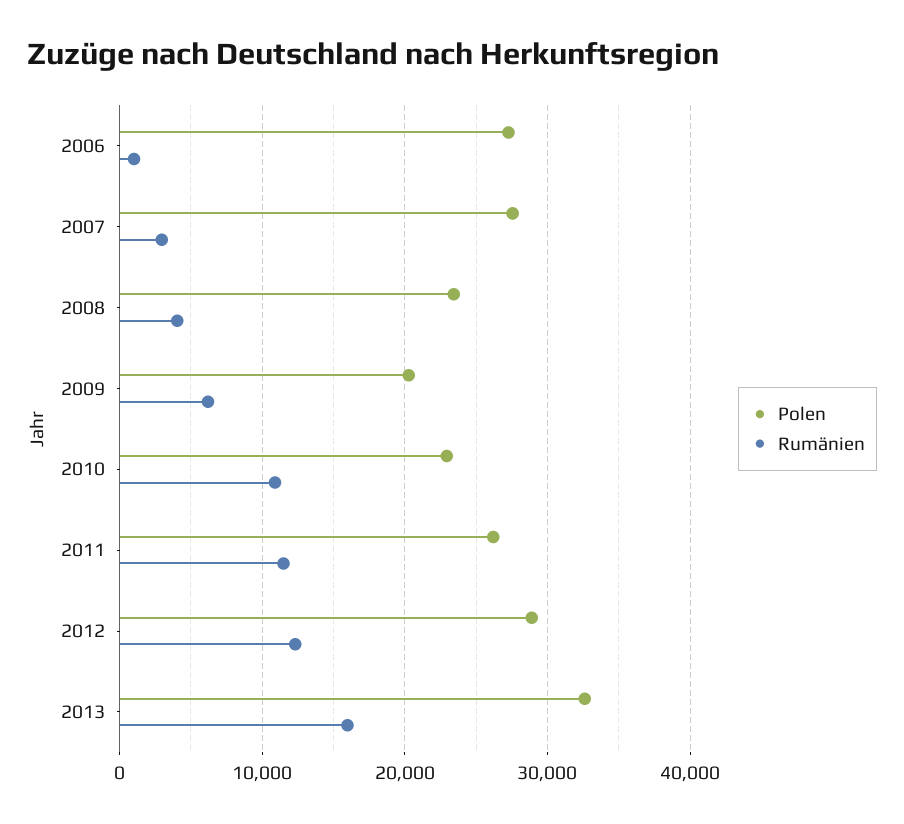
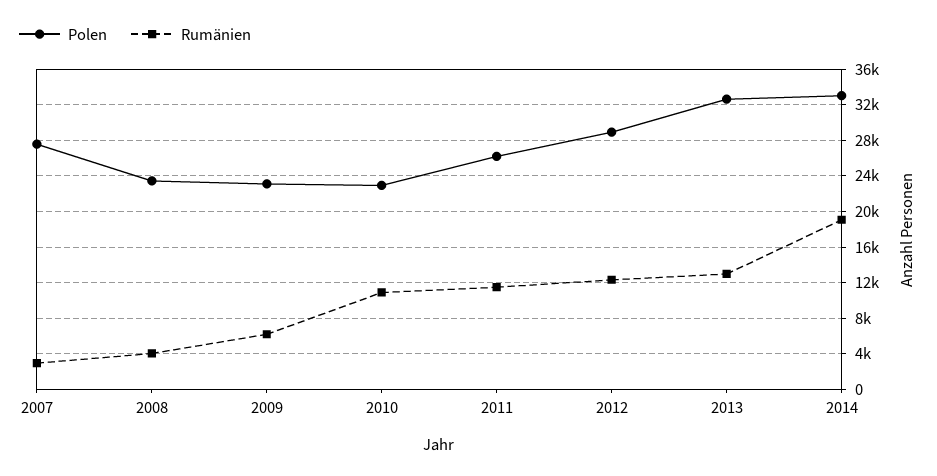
Polen, 2006: 27000 -> none
Rumänien, 2006: 1000 -> none
Polen, 2009: 20000 -> 23000
Rumänien, 2013: 16000 -> 13000
Polen, 2014: none -> 33000
Rumänien, 2014: none -> 19000

